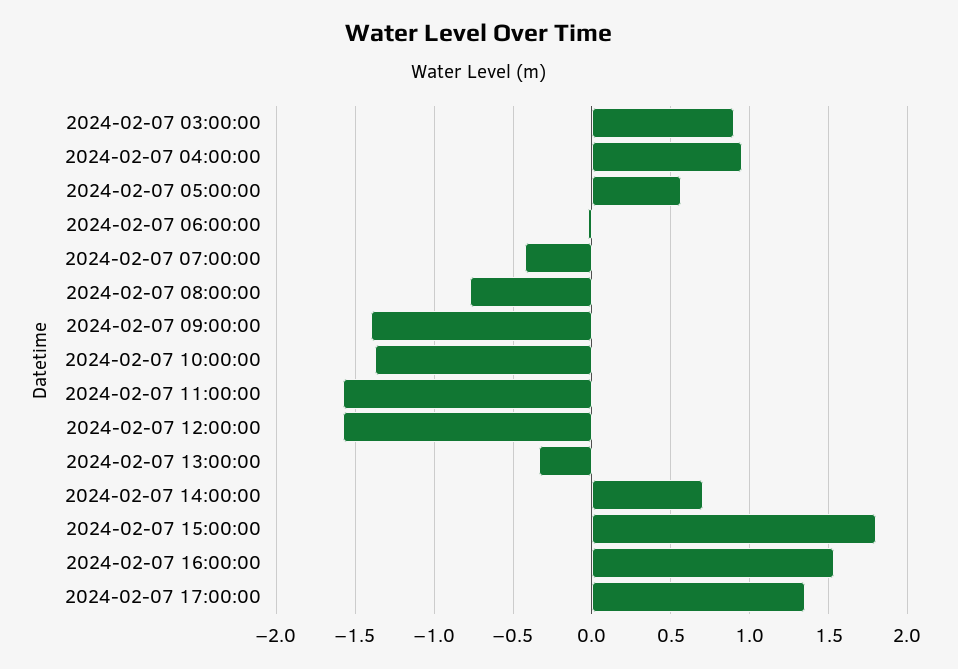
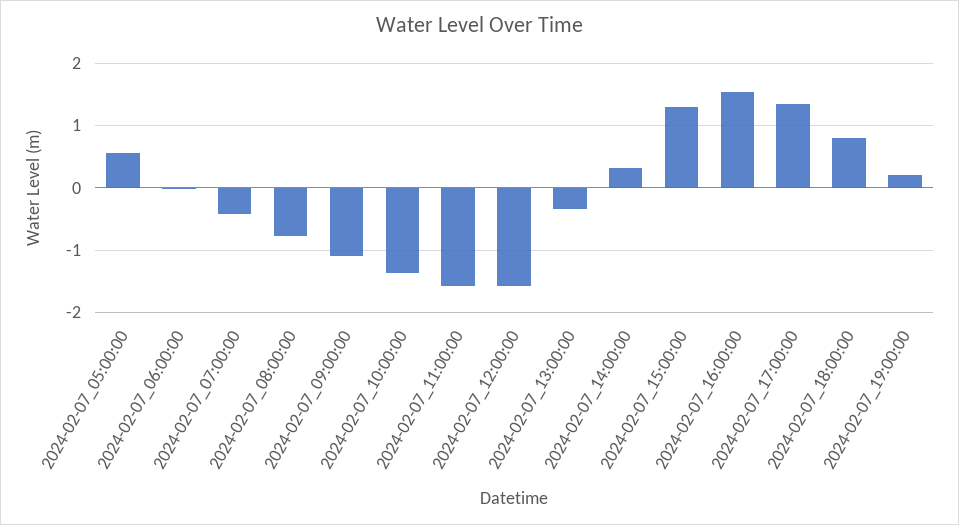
2024-02-07 03:00:00: 0.9 -> none
2024-02-07 04:00:00: 0.95 -> none
2024-02-07 09:00:00: -1.4 -> -1.1
2024-02-07 14:00:00: 0.7 -> 0.3
2024-02-07 15:00:00: 1.8 -> 1.3
2024-02-07_18:00:00: none -> 0.8
2024-02-07_19:00:00: none -> 0.2

